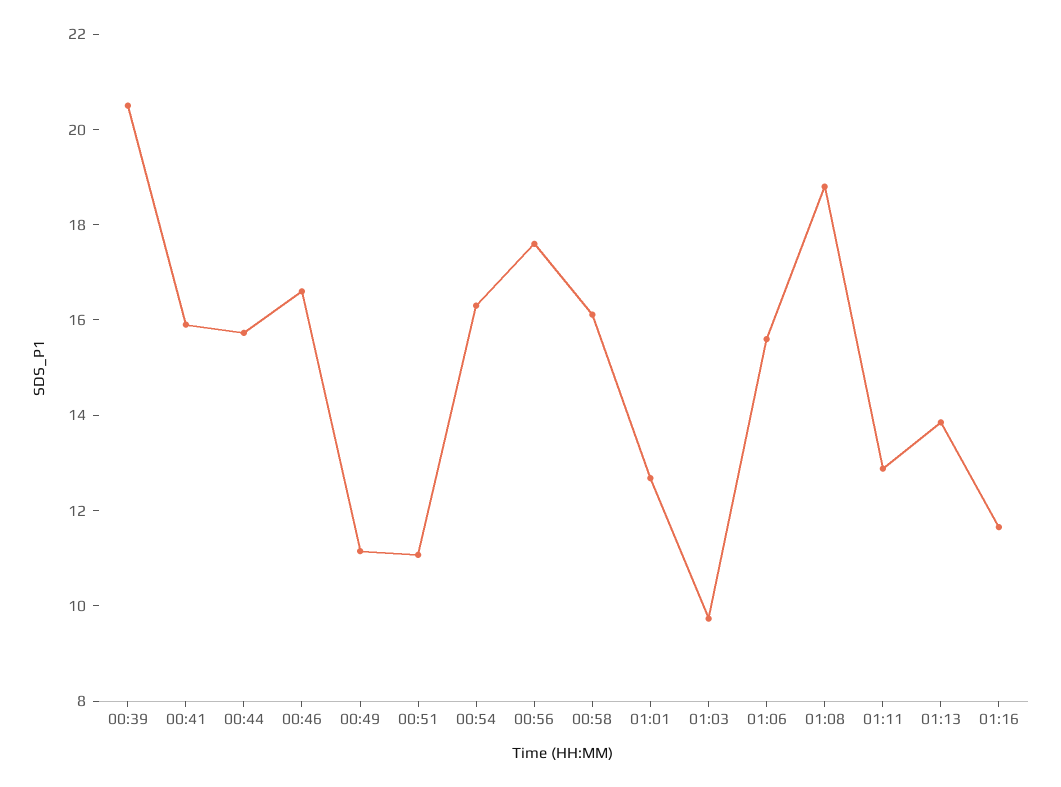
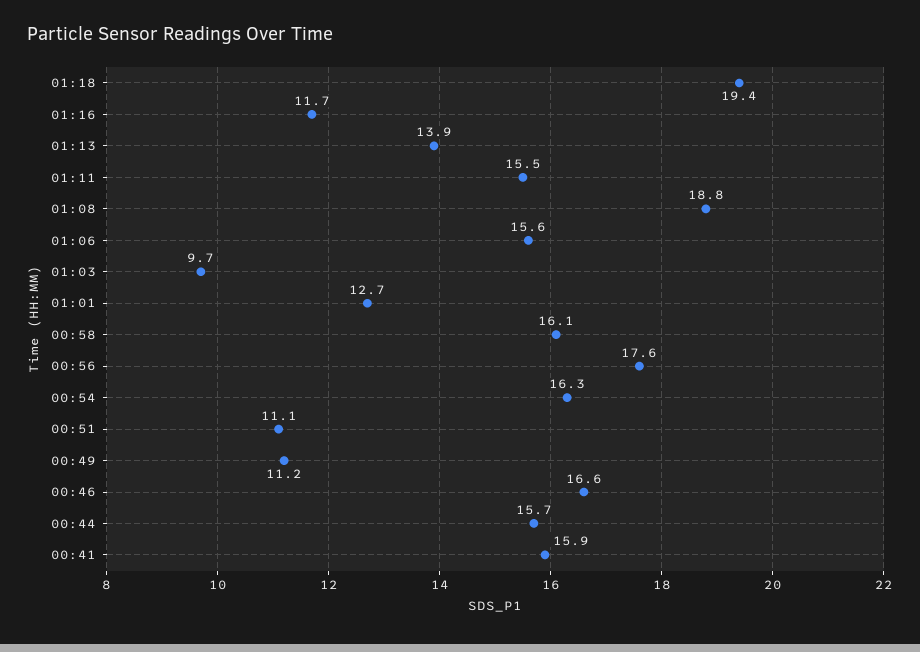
00:39: 20.5 -> none
01:11: 13 -> 15.5
01:18: none -> 19.4

